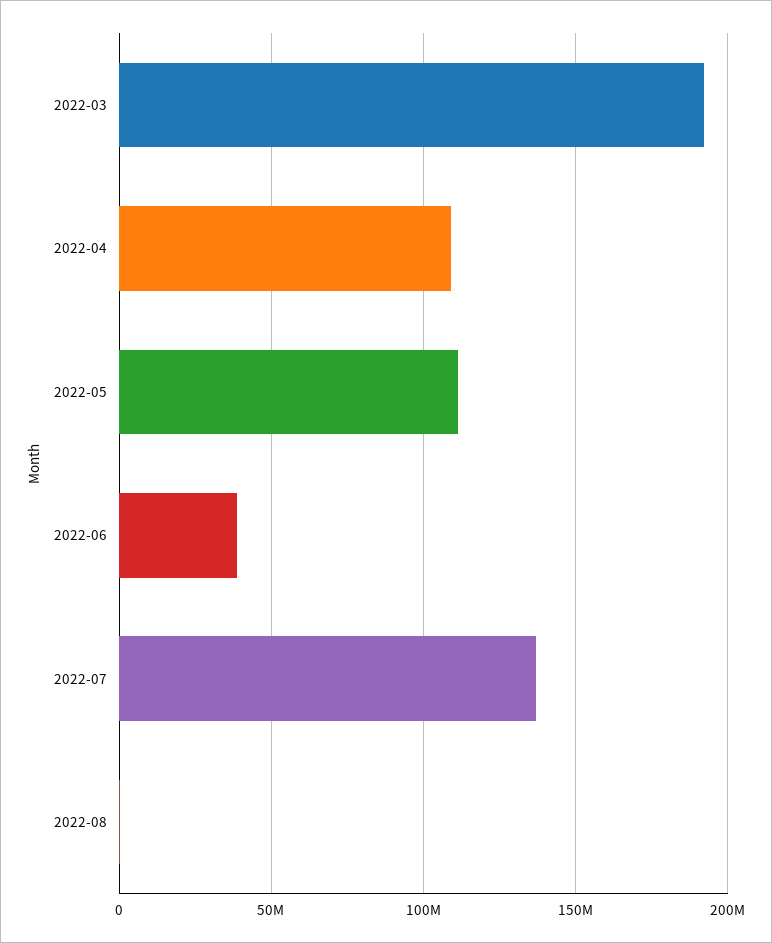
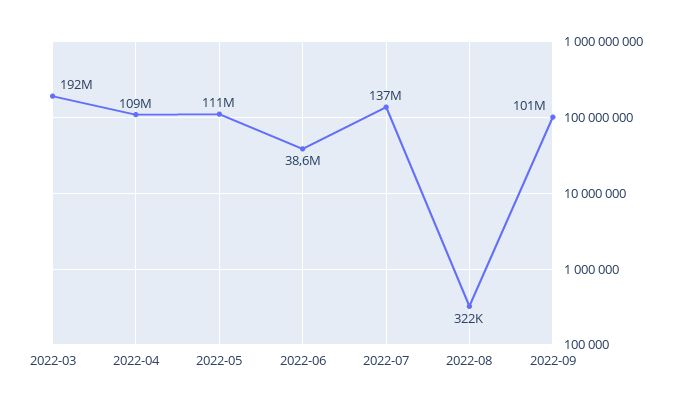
2022-09: none -> 101000000

